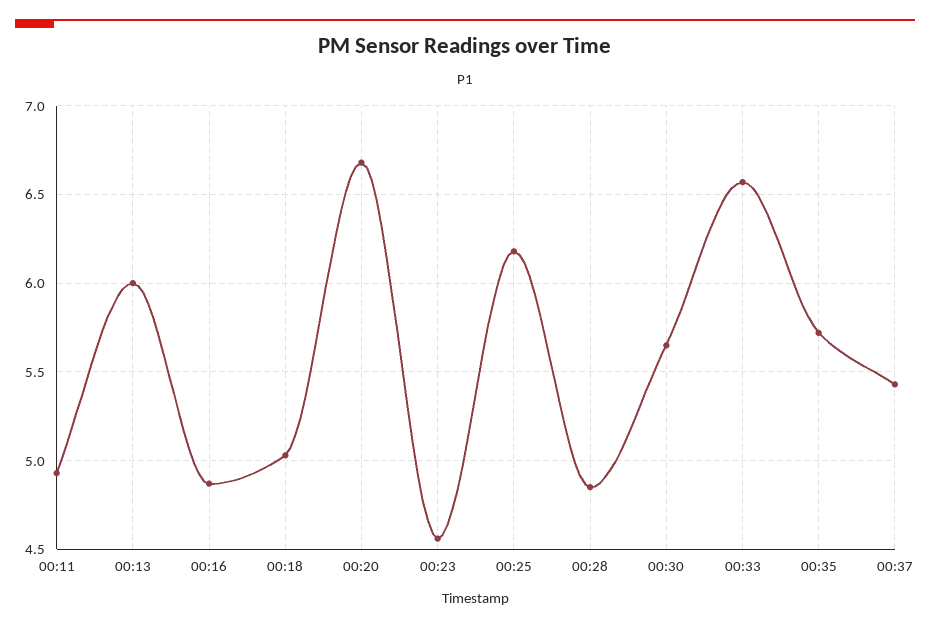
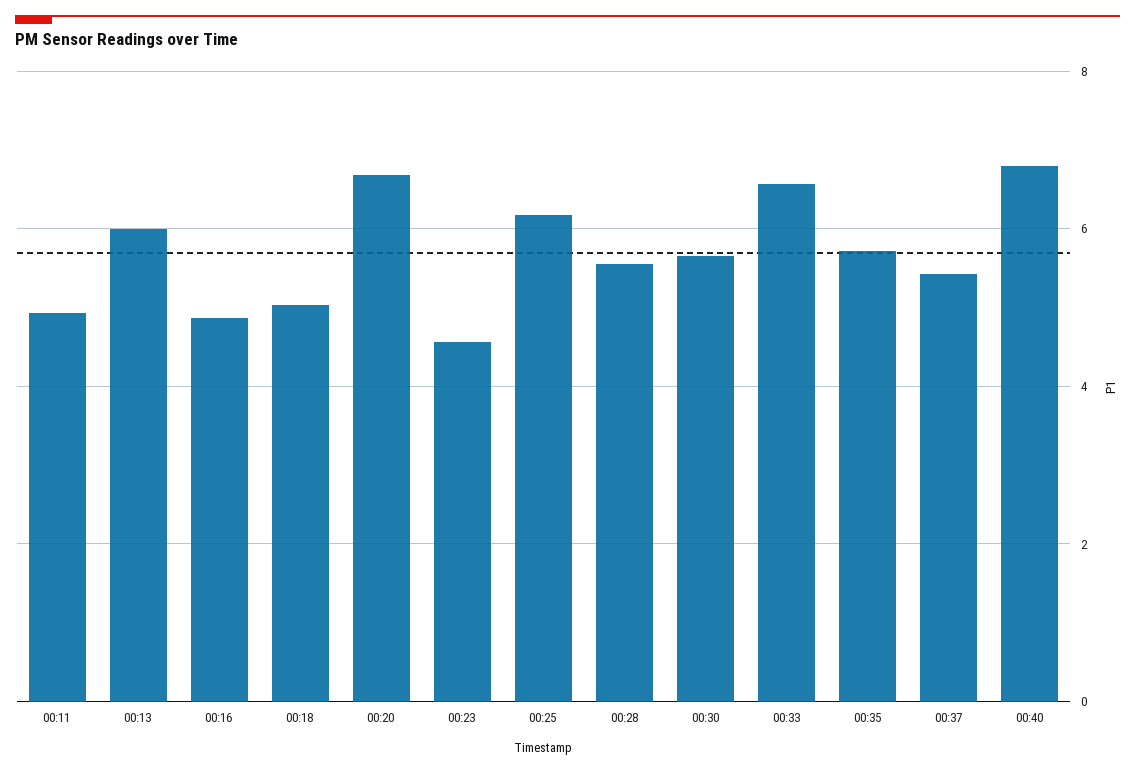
00:28: 4.85 -> 5.6
00:40: none -> 6.8

